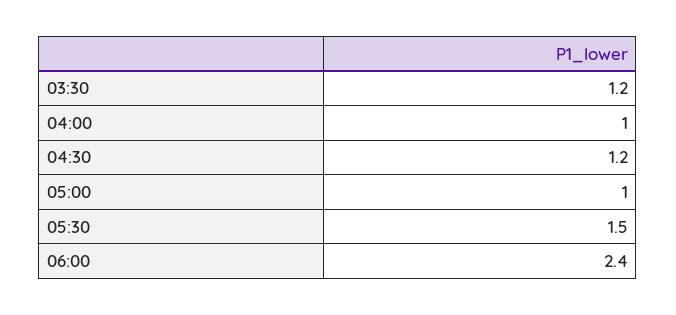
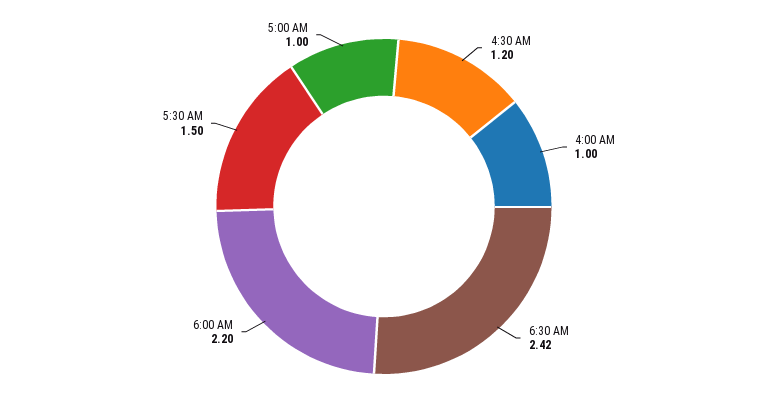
03:30: 1.2 -> none
06:00: 2.4 -> 2.2
6:30 AM: none -> 2.42

